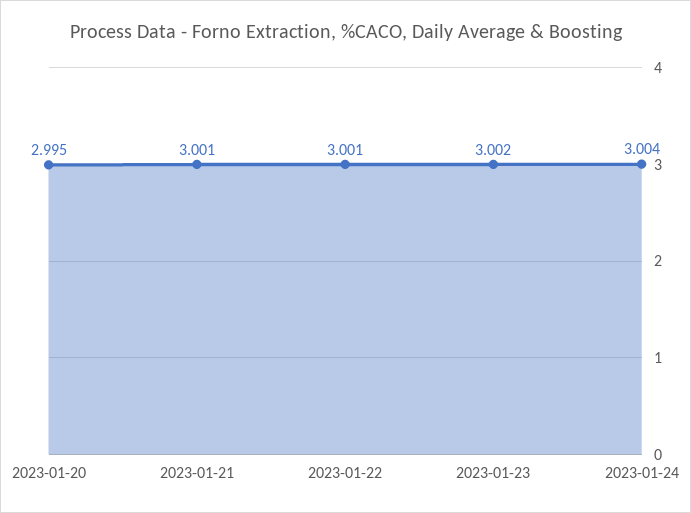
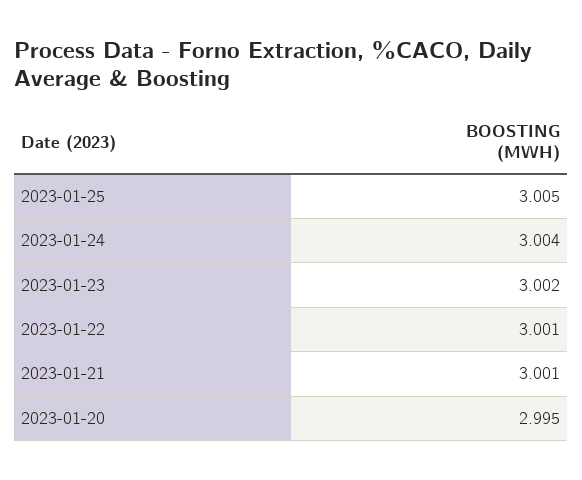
2023-01-25: none -> 3.005

